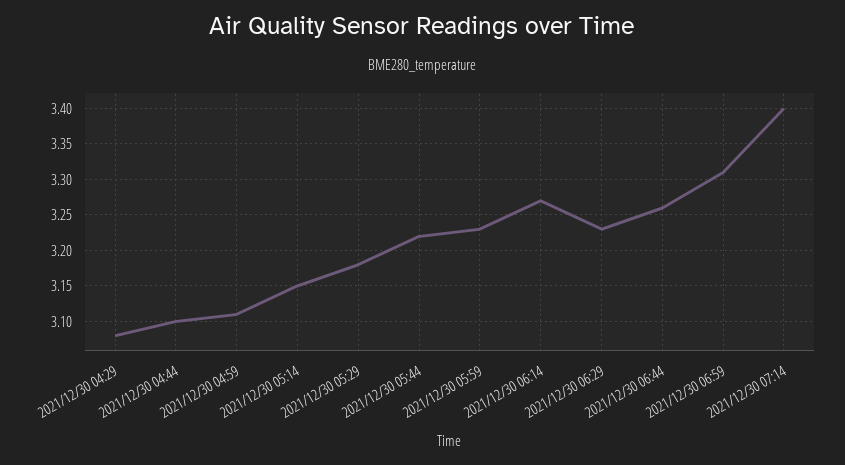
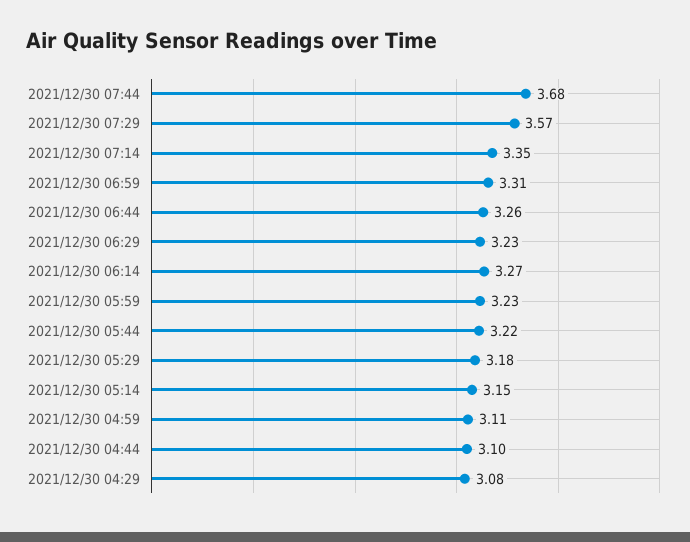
2021/12/30 07:14: 3.4 -> 3.35
2021/12/30 07:44: none -> 3.68
2021/12/30 07:29: none -> 3.57

